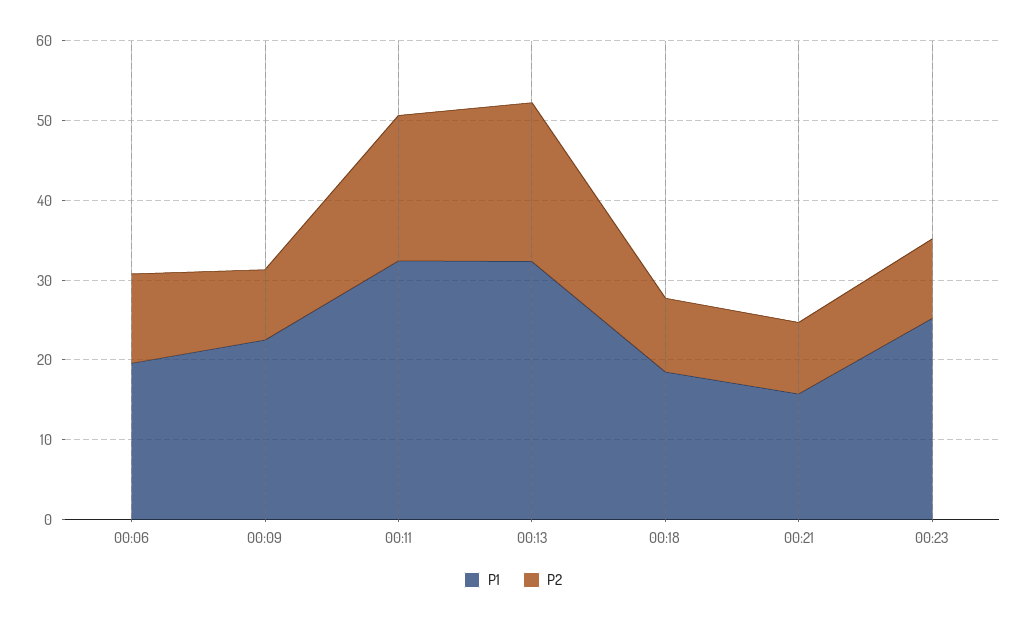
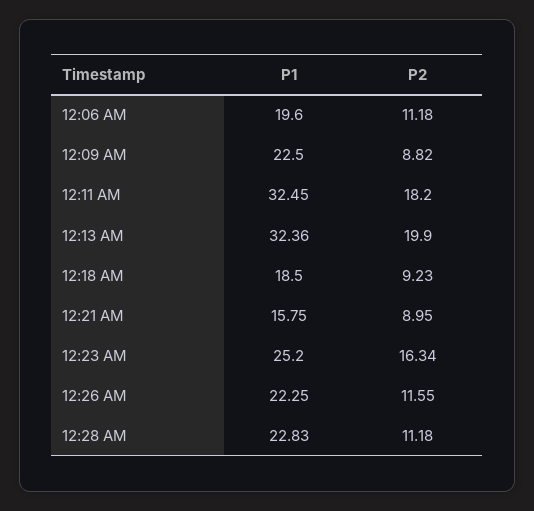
P2, 00:23: 10 -> 16.34
P1, 12:26 AM: none -> 22.25
P2, 12:26 AM: none -> 11.55
P1, 12:28 AM: none -> 22.83
P2, 12:28 AM: none -> 11.18

